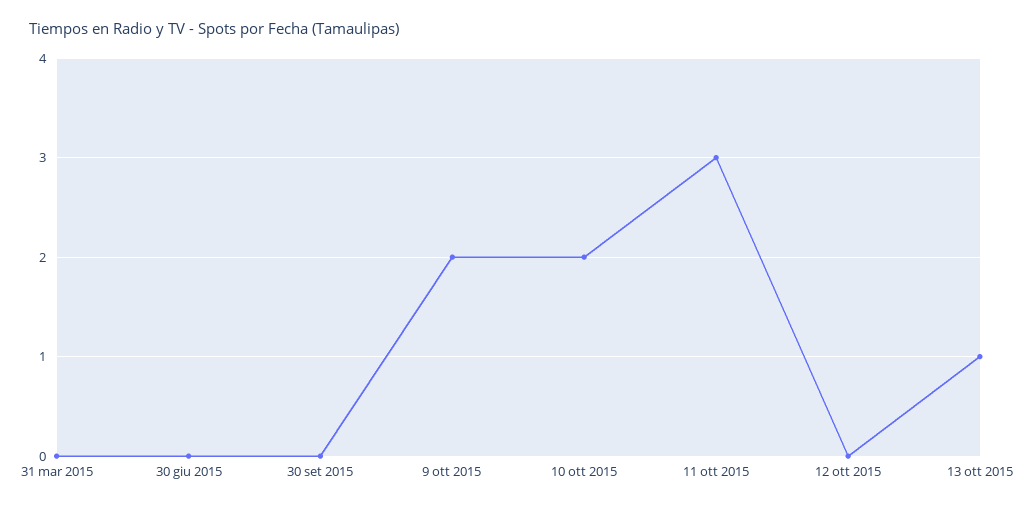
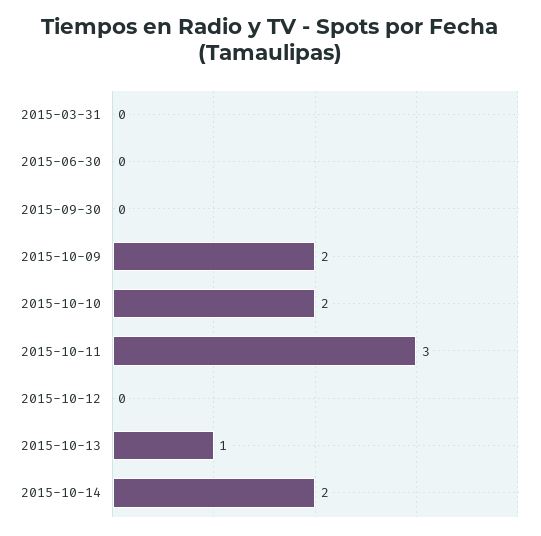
2015-10-14: none -> 2

